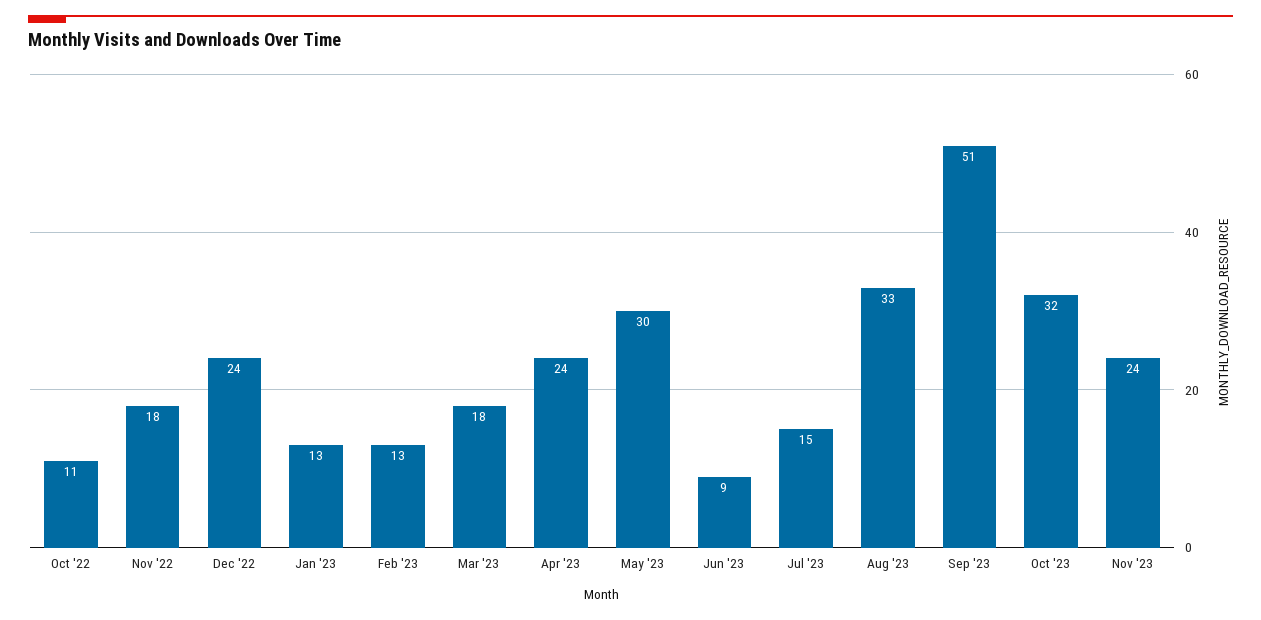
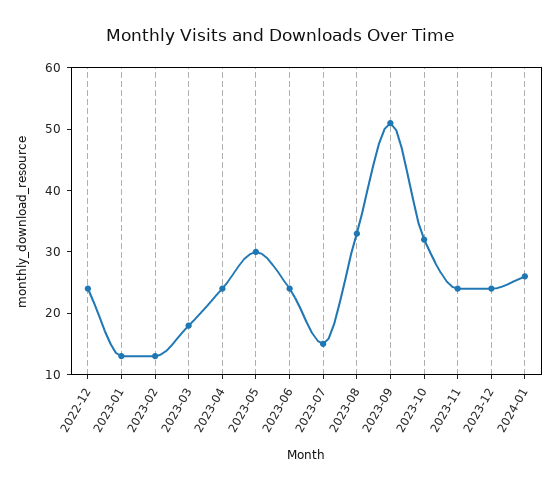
Oct '22: 11 -> none
Nov '22: 18 -> none
Jun '23: 9 -> 25
2023-12: none -> 25
2024-01: none -> 25

